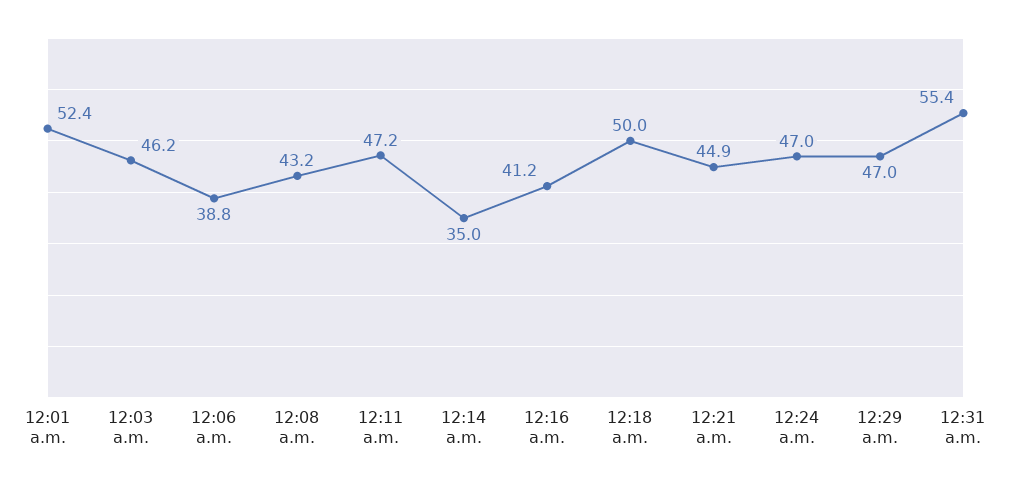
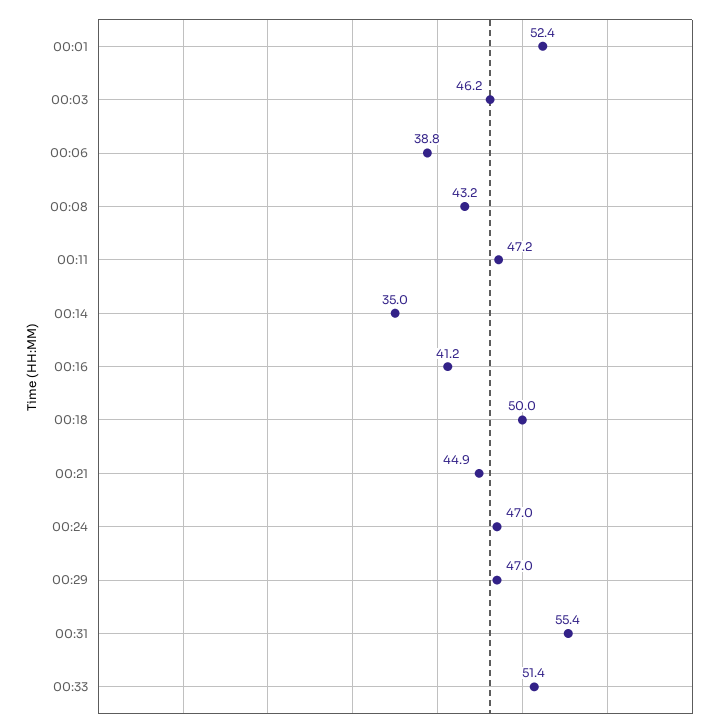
00:33: none -> 51.4

